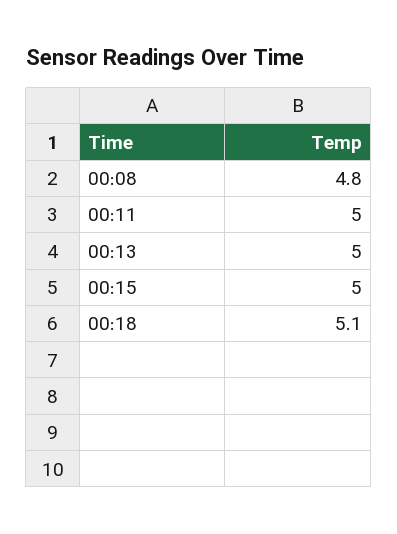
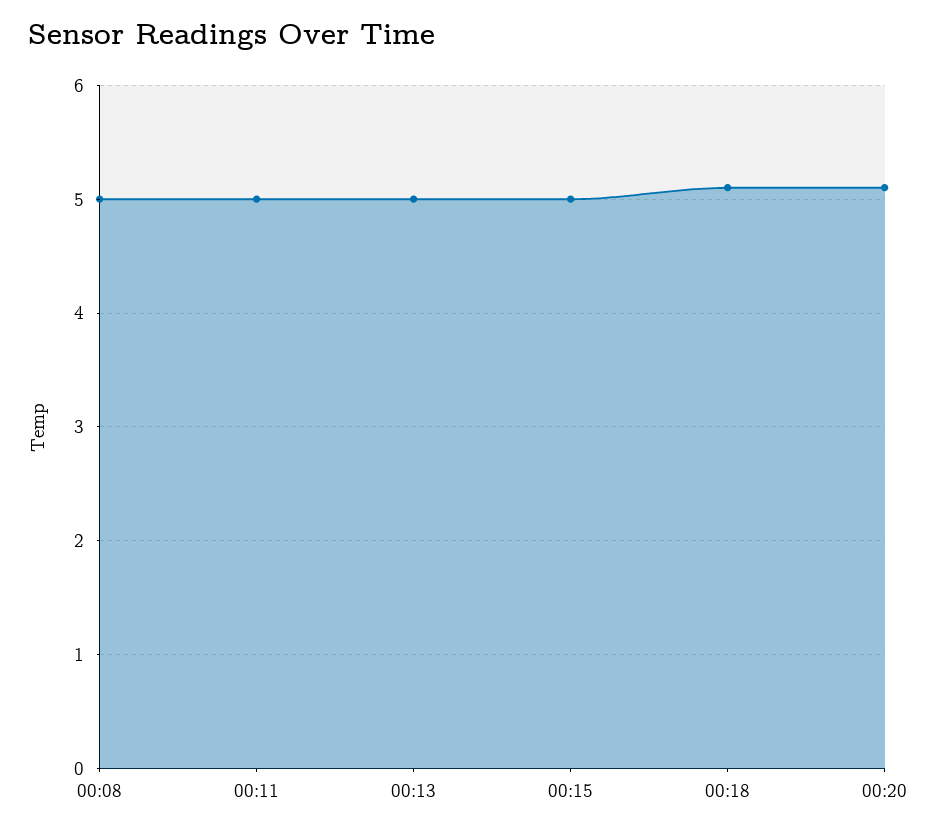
00:08: 4.8 -> 5
00:20: none -> 5.1

